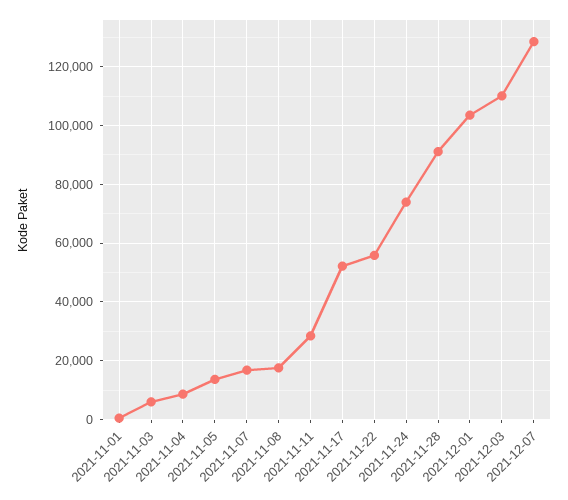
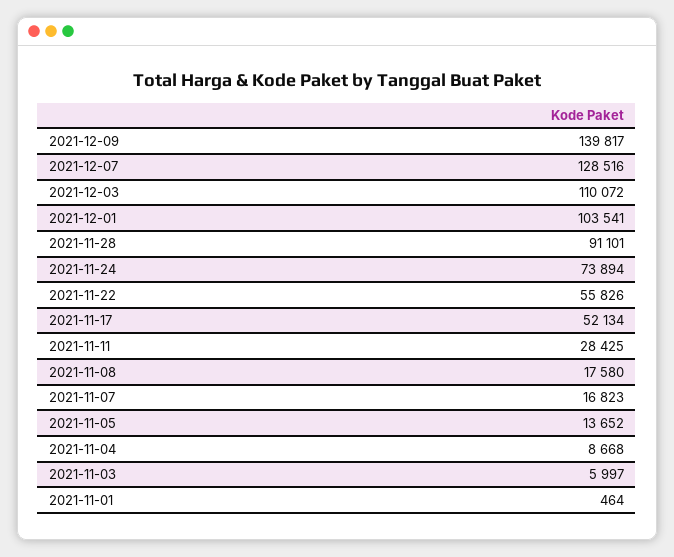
2021-12-09: none -> 139817

